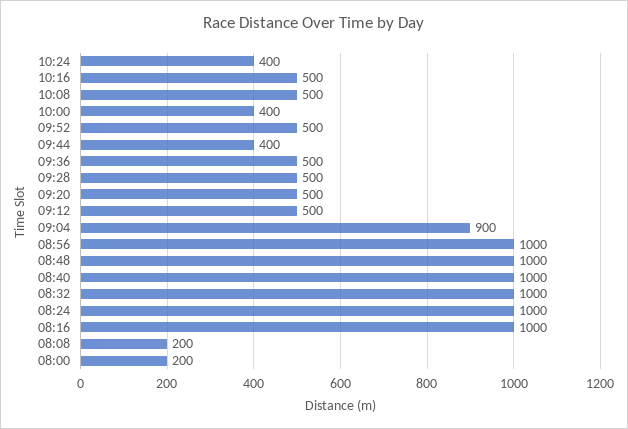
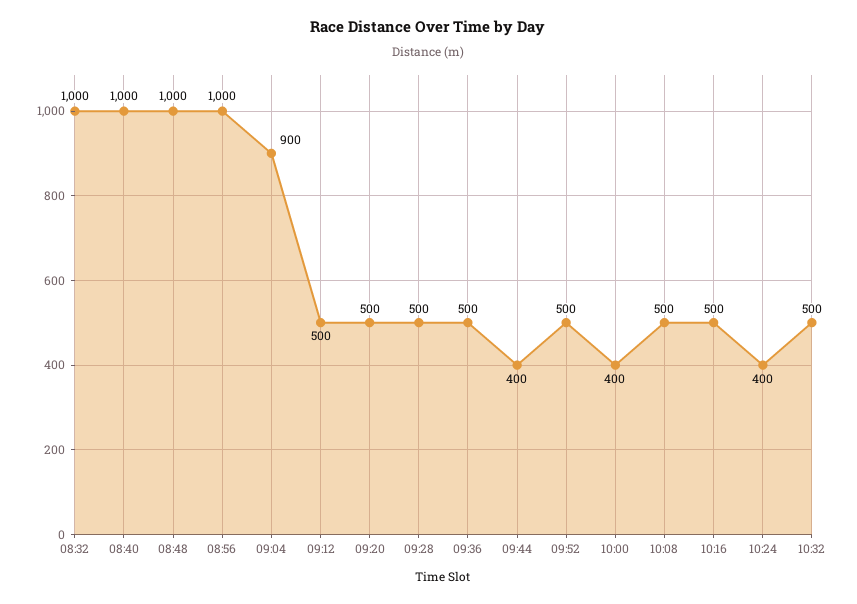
08:24: 1000 -> none
08:16: 1000 -> none
08:08: 200 -> none
08:00: 200 -> none
10:32: none -> 500

